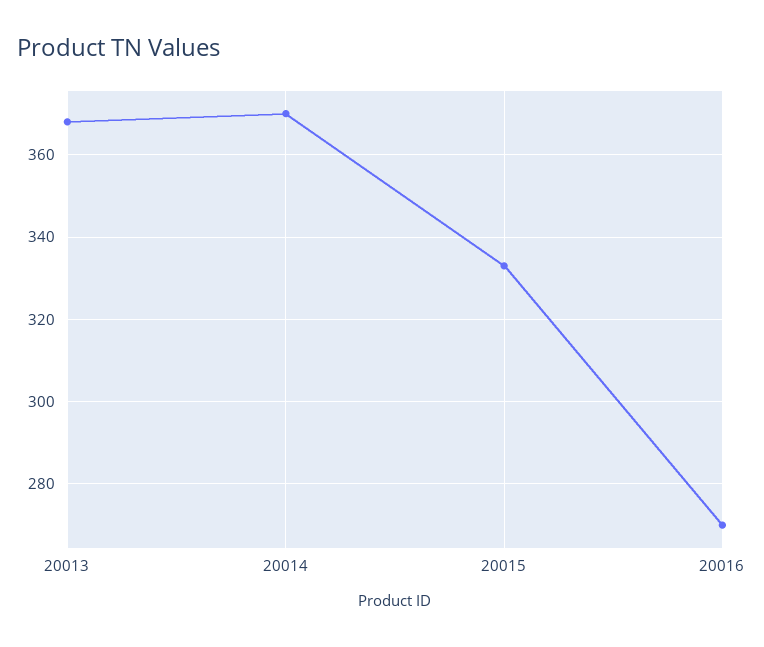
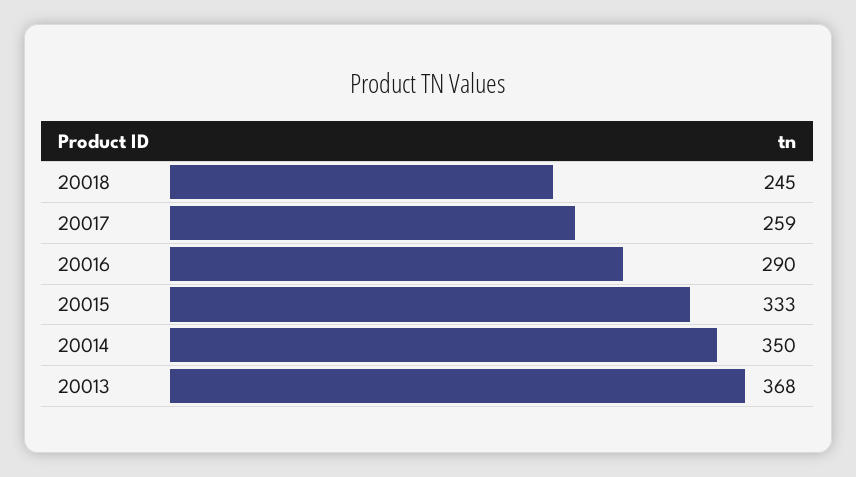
20014: 370 -> 350
20016: 270 -> 290
20018: none -> 245
20017: none -> 259

